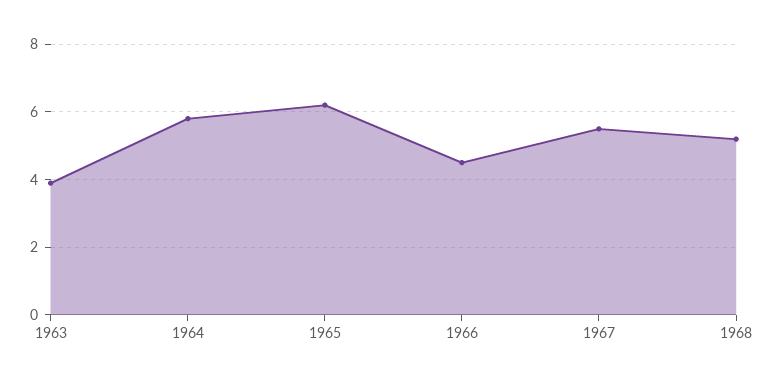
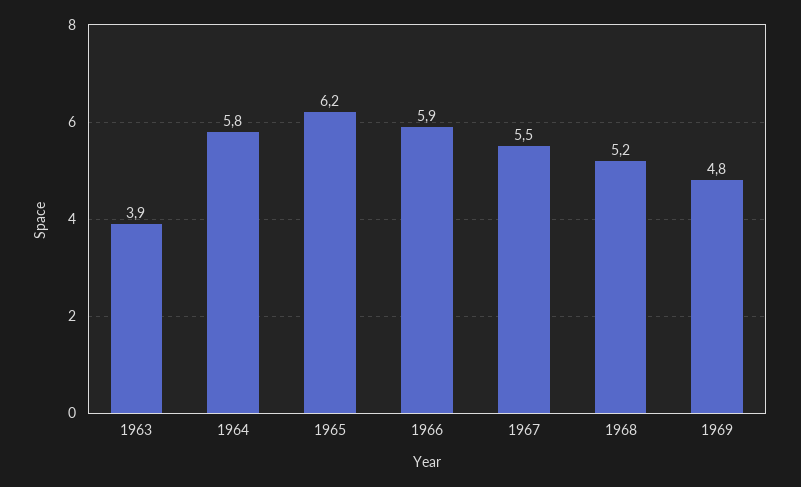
1966: 4.5 -> 5.9
1969: none -> 4.8

